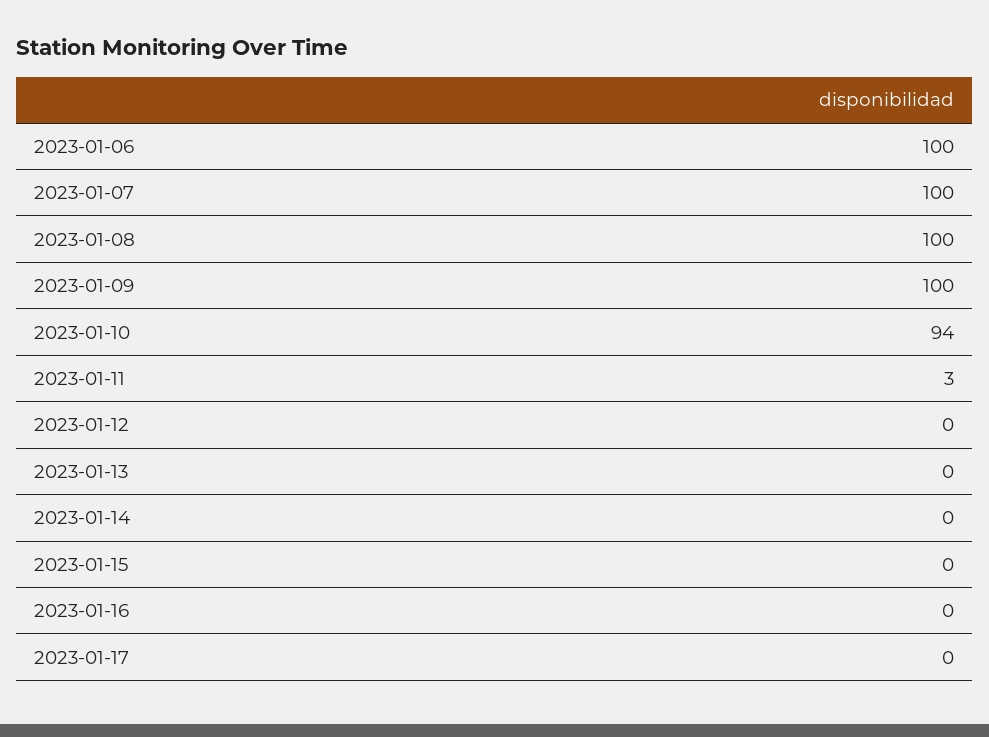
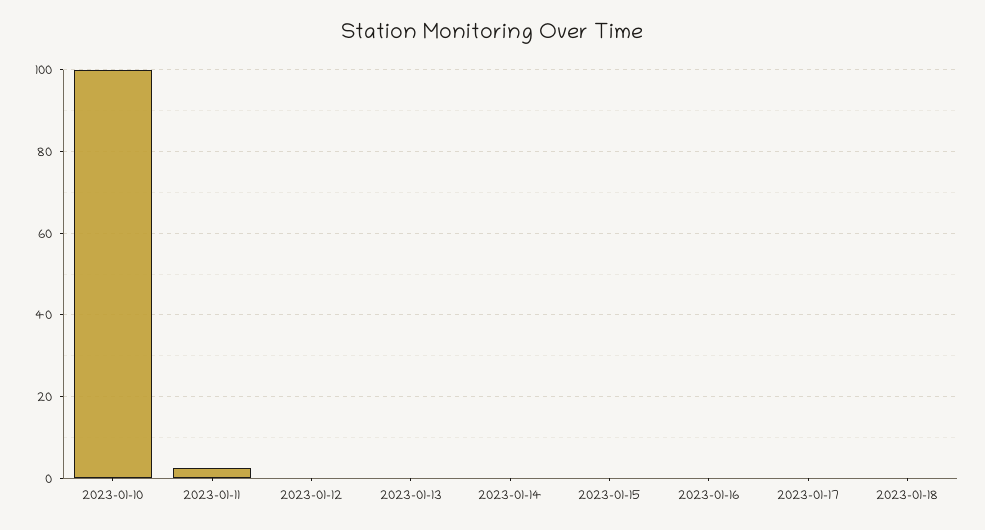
2023-01-06: 100 -> none
2023-01-07: 100 -> none
2023-01-08: 100 -> none
2023-01-09: 100 -> none
2023-01-10: 94 -> 100
2023-01-18: none -> 0

